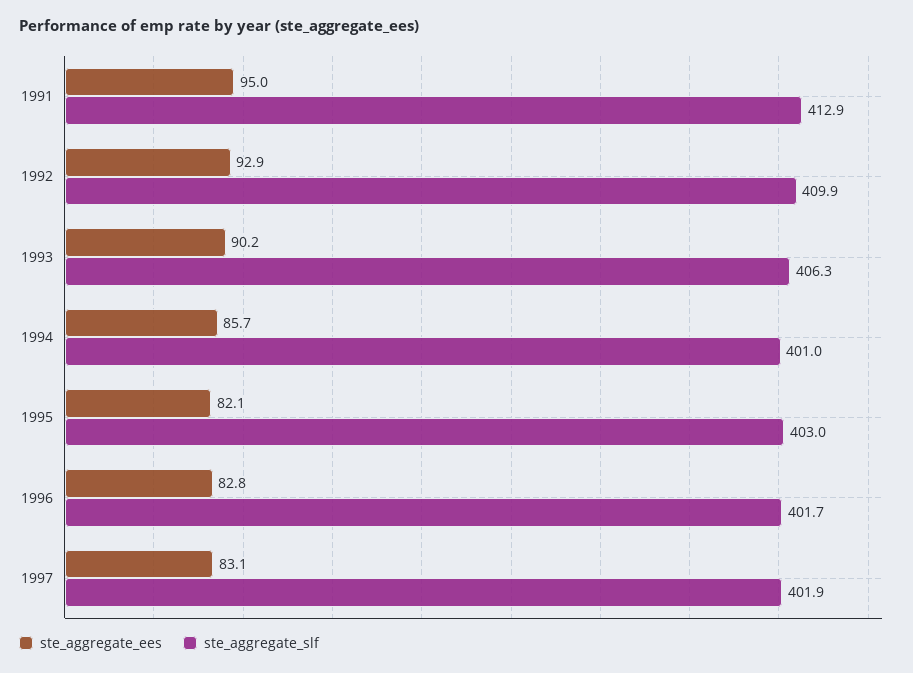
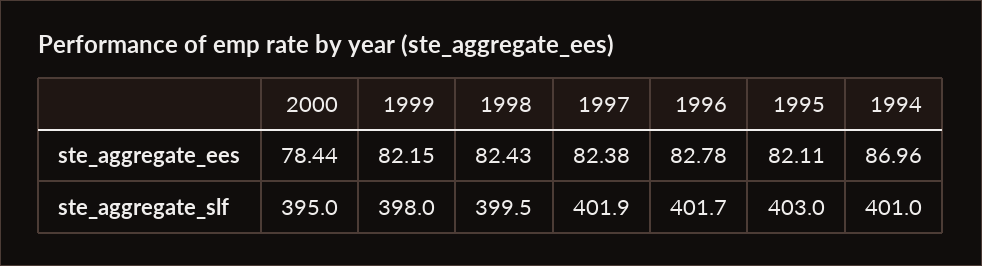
ste_aggregate_ees, 1991: 95 -> none
ste_aggregate_slf, 1991: 412.9 -> none
ste_aggregate_ees, 1992: 92.9 -> none
ste_aggregate_slf, 1992: 409.9 -> none
ste_aggregate_ees, 1993: 90.2 -> none
ste_aggregate_slf, 1993: 406.3 -> none
ste_aggregate_ees, 1994: 85.7 -> 86.96
ste_aggregate_ees, 1997: 83.1 -> 82.38
ste_aggregate_ees, 2000: none -> 78.44
ste_aggregate_ees, 1999: none -> 82.15
ste_aggregate_ees, 1998: none -> 82.43
ste_aggregate_slf, 2000: none -> 395
ste_aggregate_slf, 1999: none -> 398
ste_aggregate_slf, 1998: none -> 399.5

